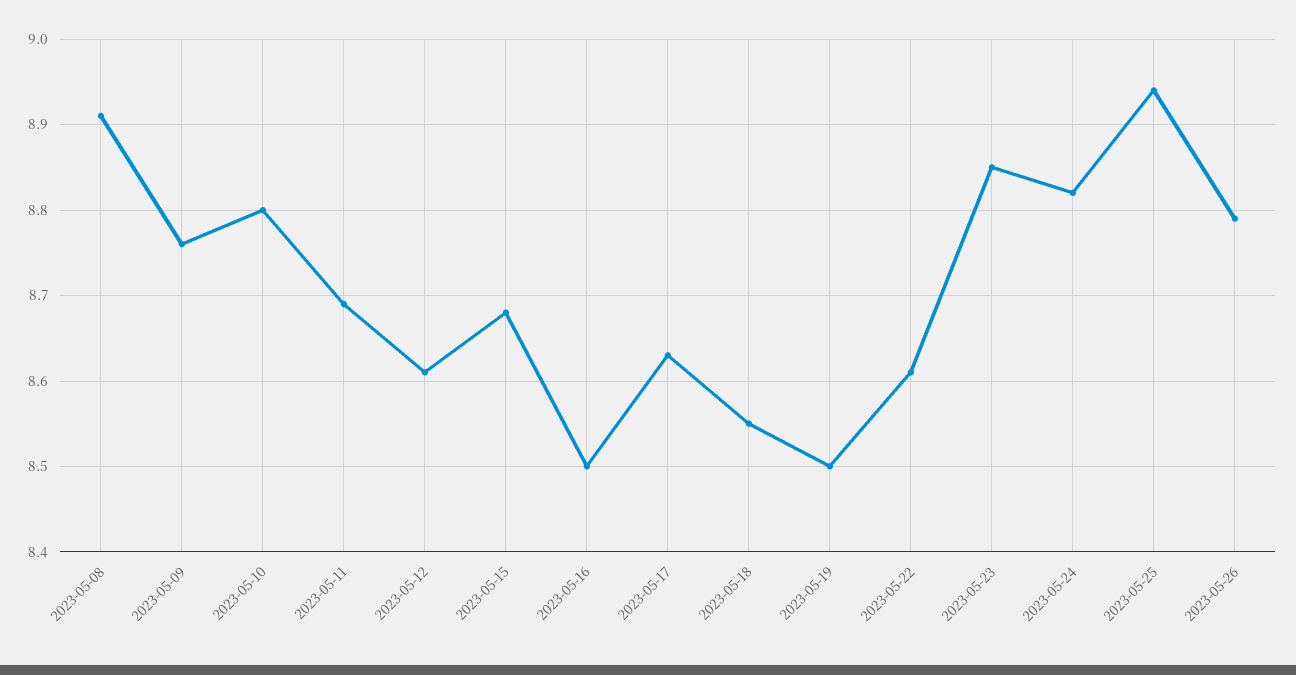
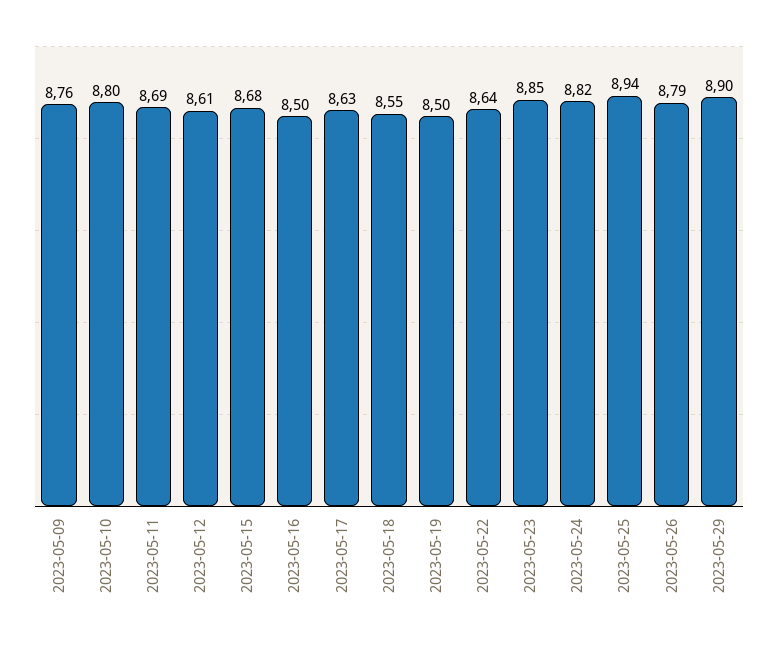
2023-05-08: 8.91 -> none
2023-05-22: 8.61 -> 8.64
2023-05-29: none -> 8.9

